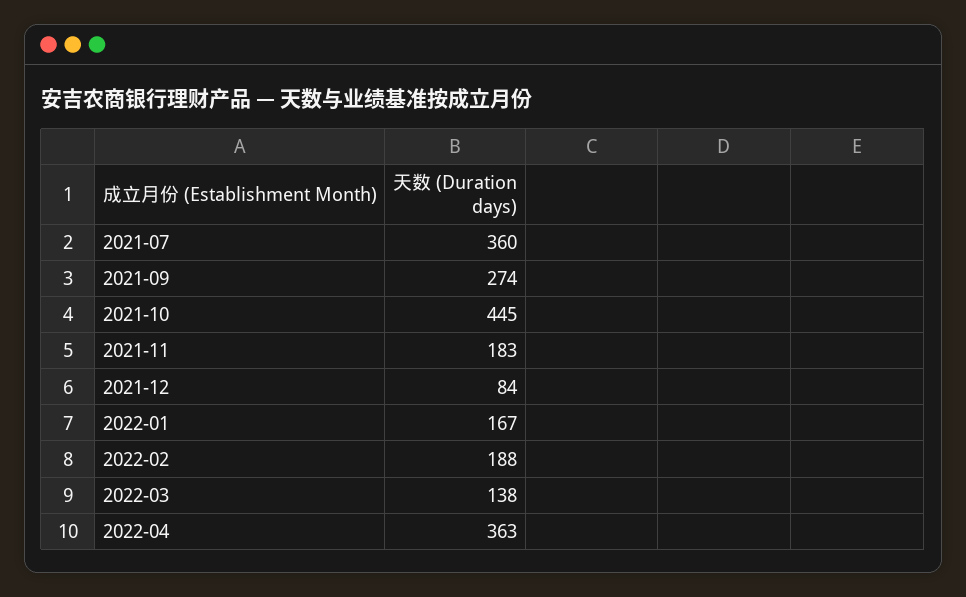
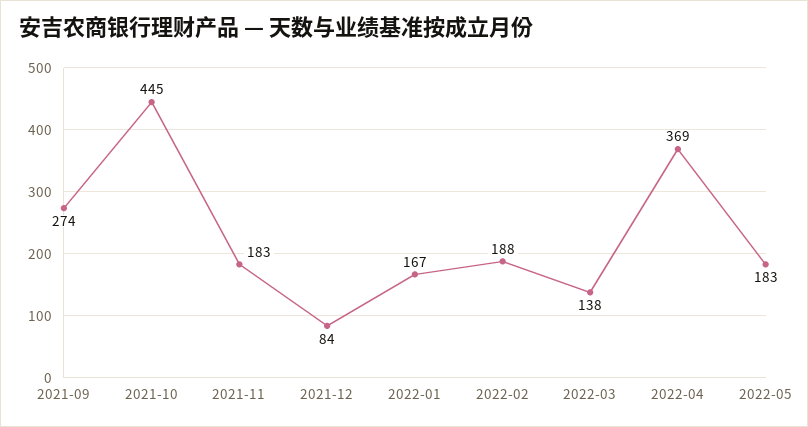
2021-07: 360 -> none
2022-04: 363 -> 369
2022-05: none -> 183

